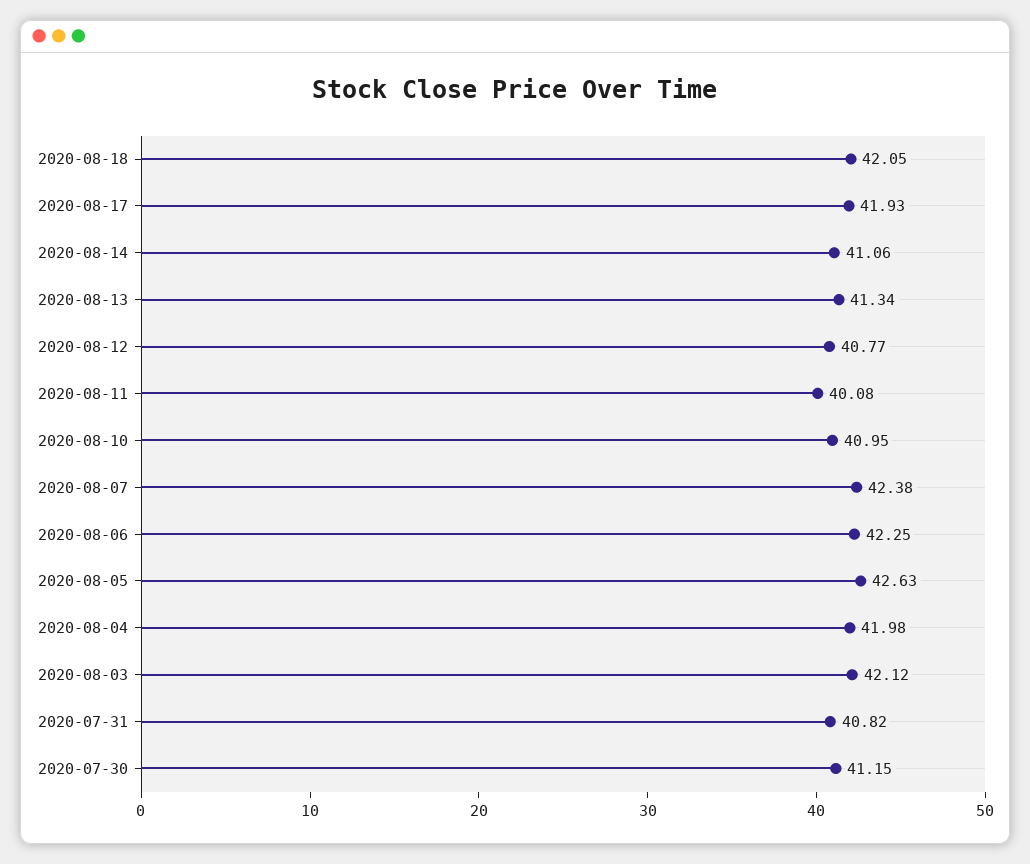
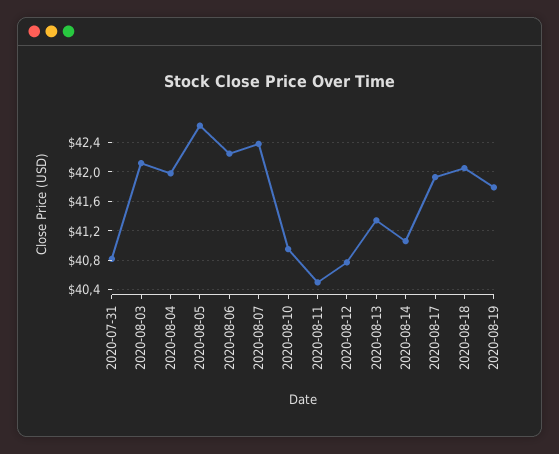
2020-08-11: 40.08 -> 40.5
2020-07-30: 41.15 -> none
2020-08-19: none -> 41.8

